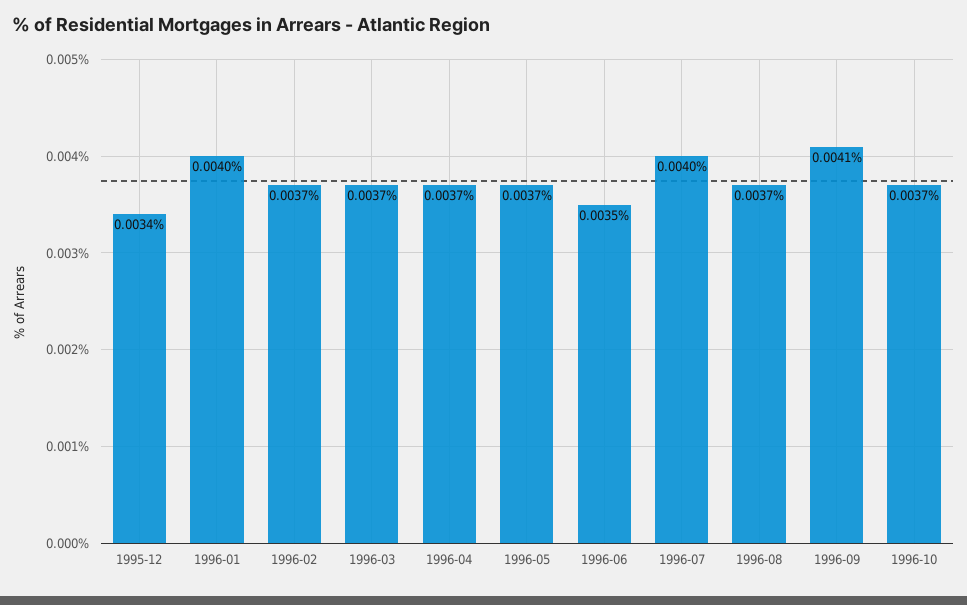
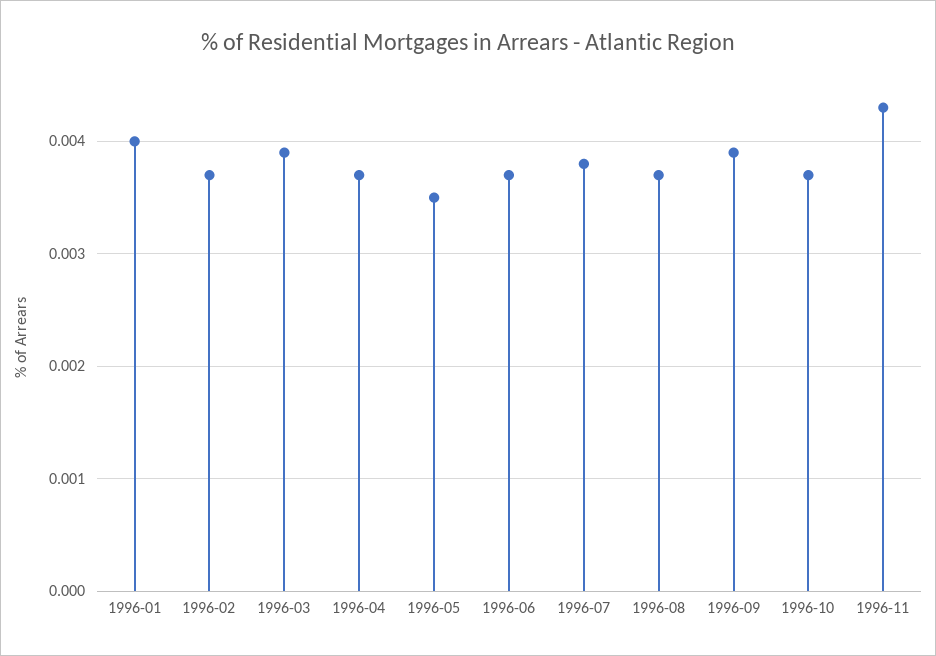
1995-12: 0.0034 -> none
1996-03: 0.0037 -> 0.0039
1996-05: 0.0037 -> 0.0035
1996-06: 0.0035 -> 0.0037
1996-07: 0.004 -> 0.0038
1996-09: 0.0041 -> 0.0039
1996-11: none -> 0.0043

